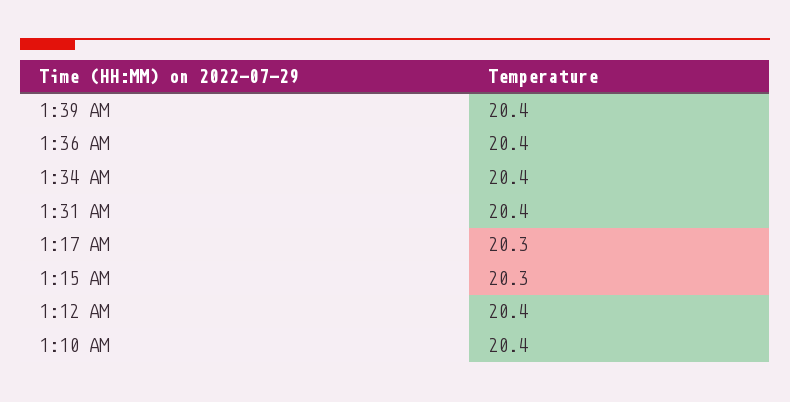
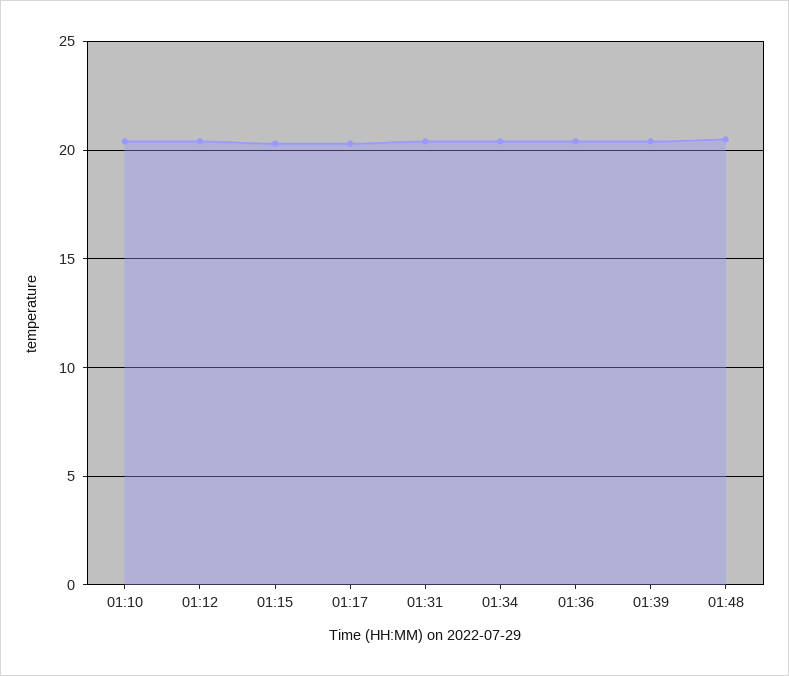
01:48: none -> 20.5

